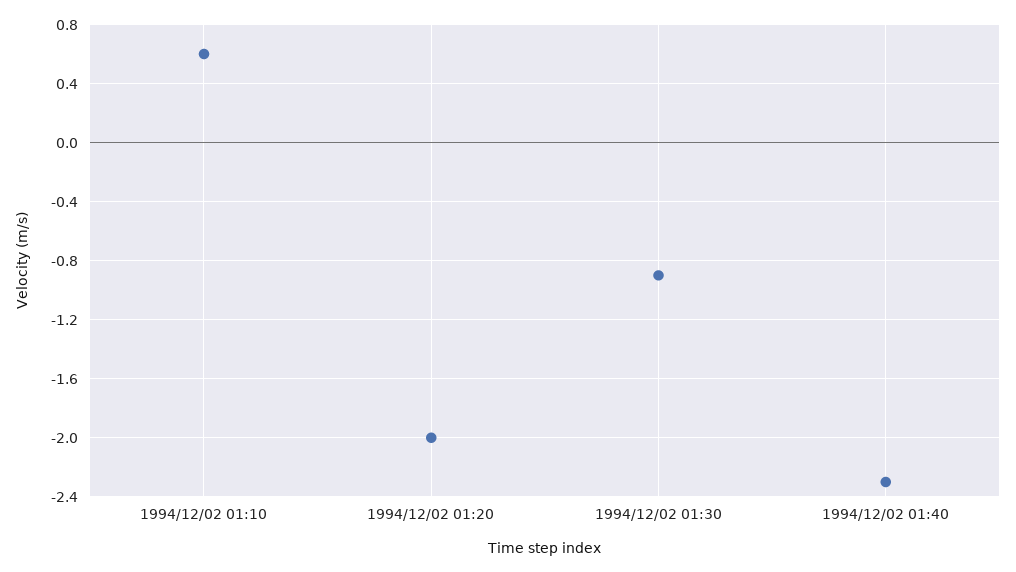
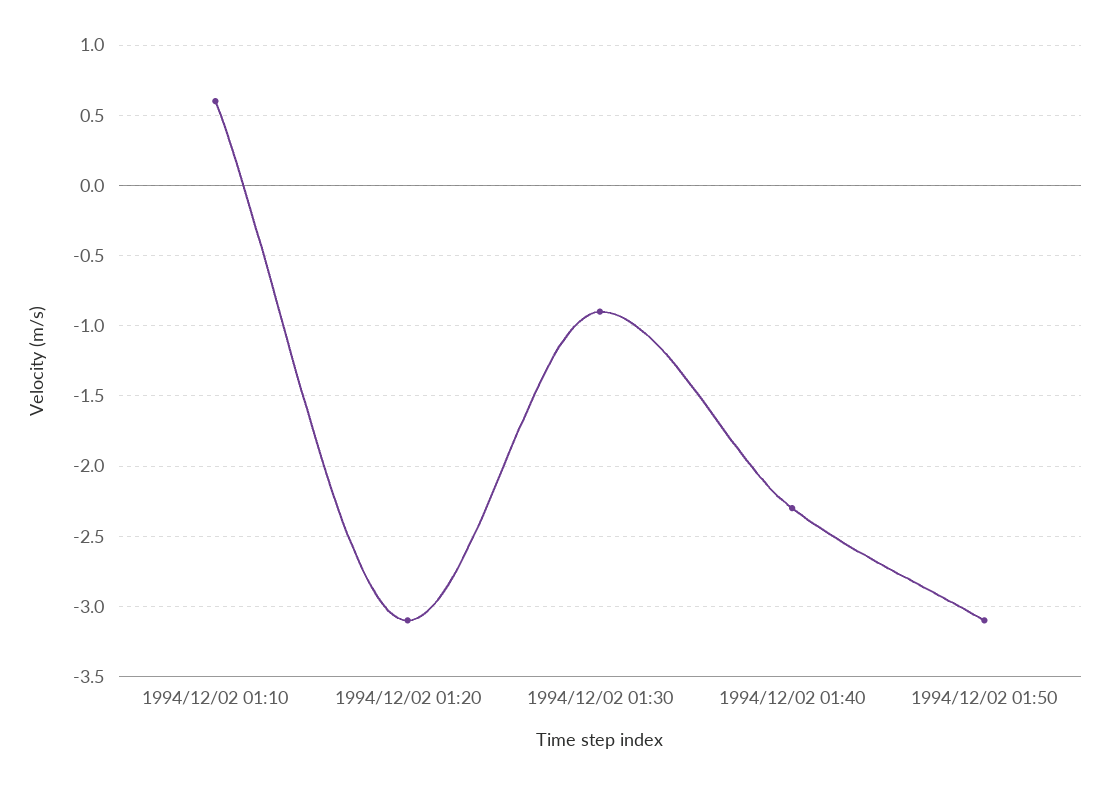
1994/12/02 01:20: -2 -> -3.1
1994/12/02 01:50: none -> -3.1

